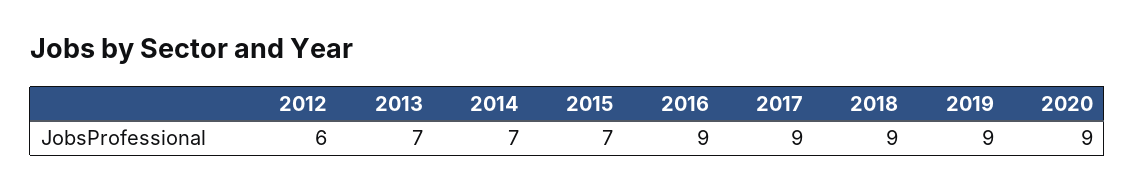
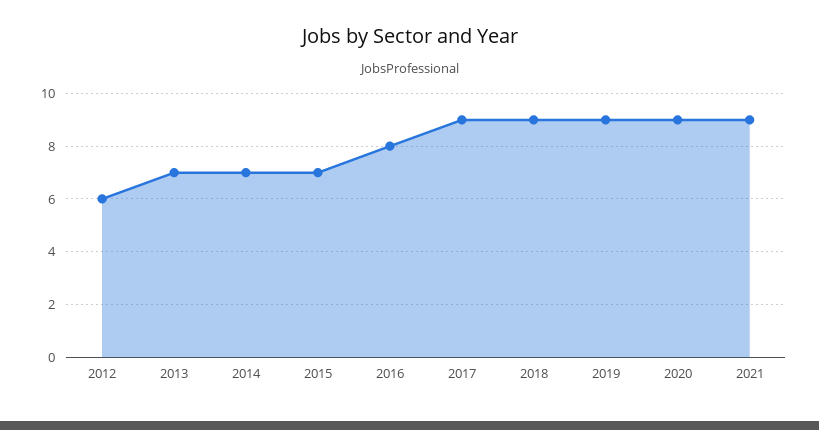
2016: 9 -> 8
2021: none -> 9

